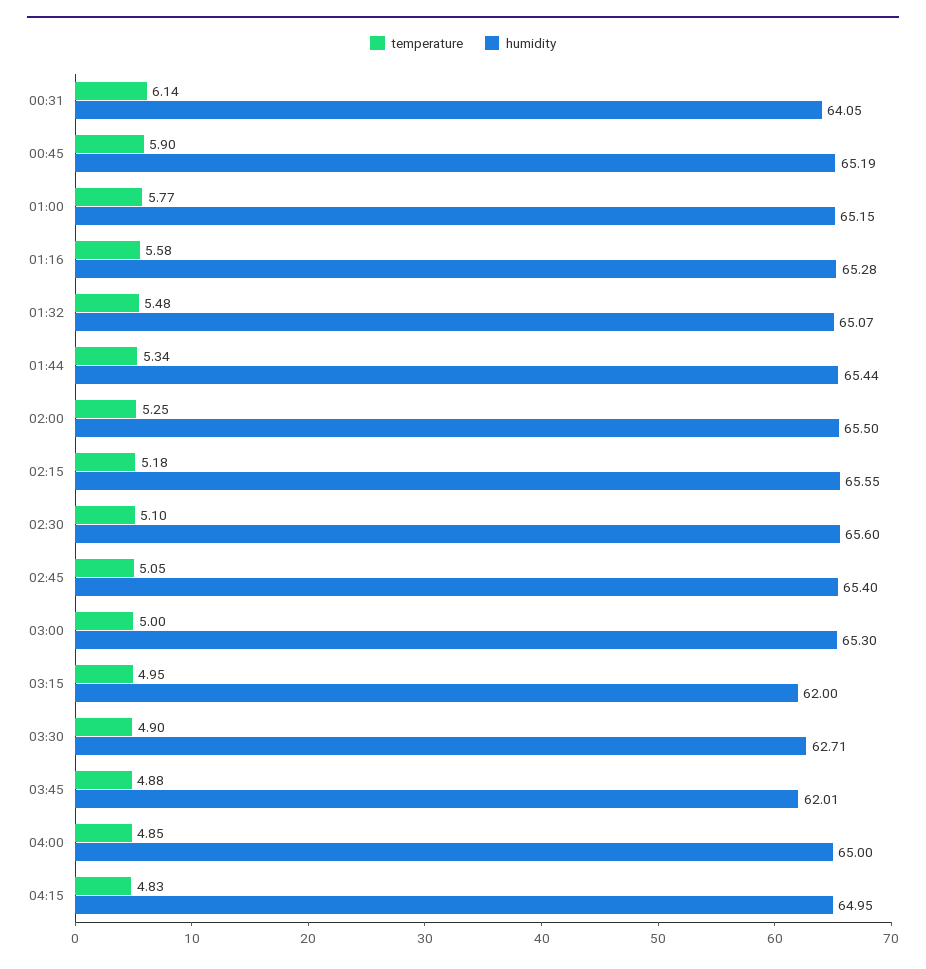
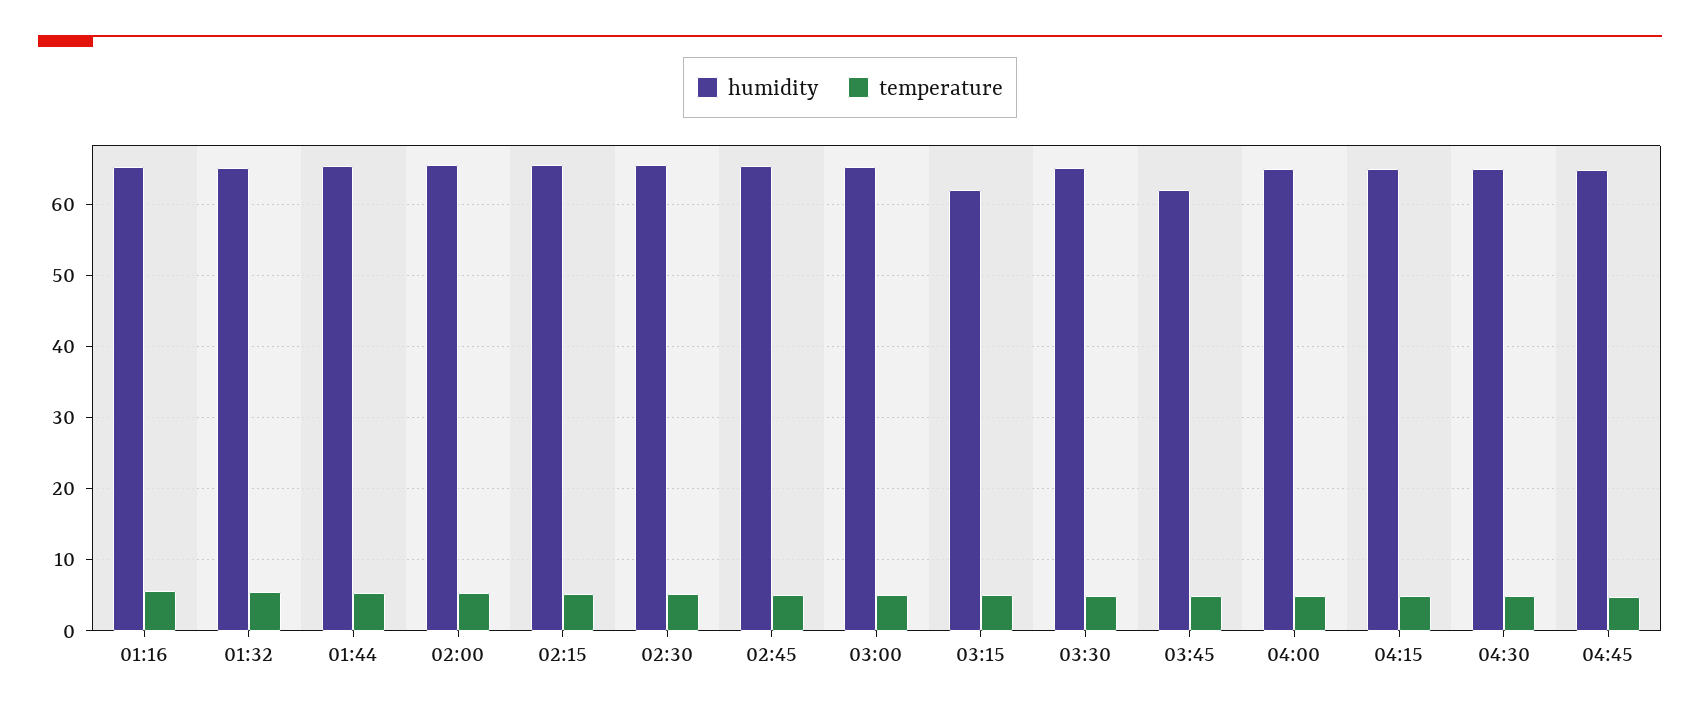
temperature, 00:31: 6.14 -> none
humidity, 00:31: 64.05 -> none
temperature, 00:45: 5.9 -> none
humidity, 00:45: 65.19 -> none
temperature, 01:00: 5.77 -> none
humidity, 01:00: 65.15 -> none
humidity, 03:30: 62.71 -> 65
humidity, 04:30: none -> 65
temperature, 04:30: none -> 5
humidity, 04:45: none -> 65
temperature, 04:45: none -> 5

